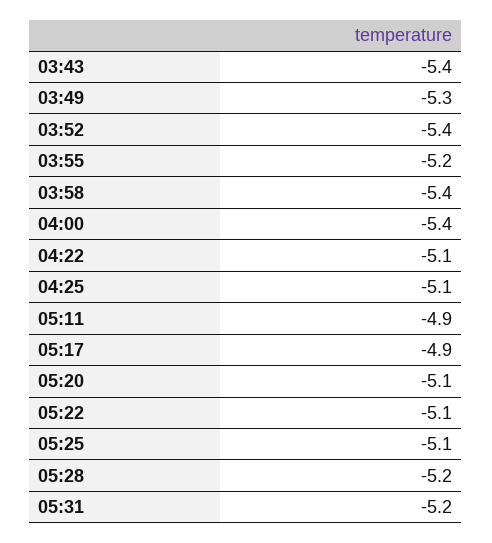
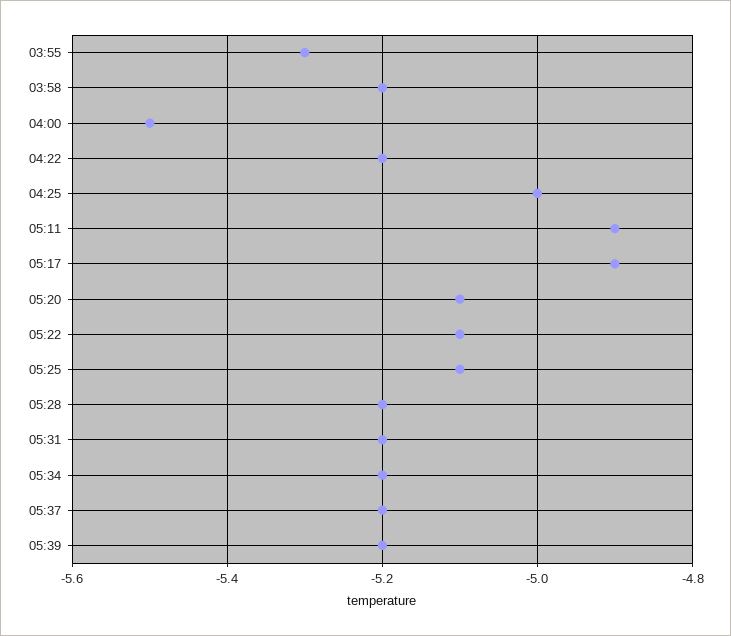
03:43: -5.4 -> none
03:49: -5.3 -> none
03:52: -5.4 -> none
03:55: -5.2 -> -5.3
03:58: -5.4 -> -5.2
04:00: -5.4 -> -5.5
04:22: -5.1 -> -5.2
04:25: -5.1 -> -5
05:34: none -> -5.2
05:37: none -> -5.2
05:39: none -> -5.2

